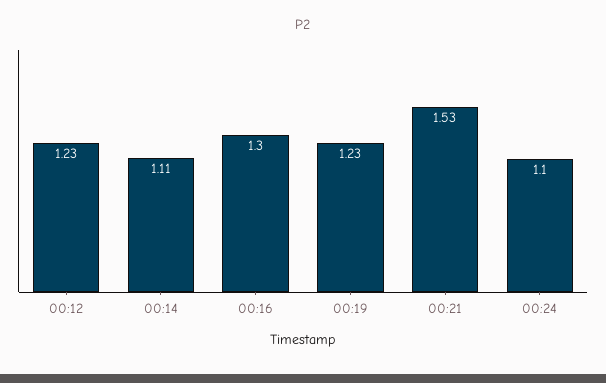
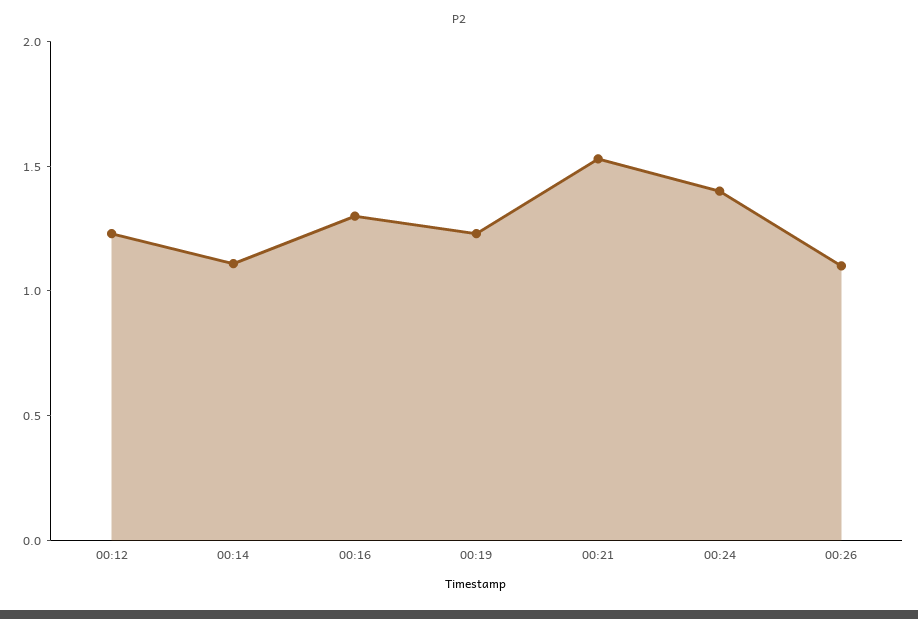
00:24: 1.1 -> 1.4
00:26: none -> 1.1

